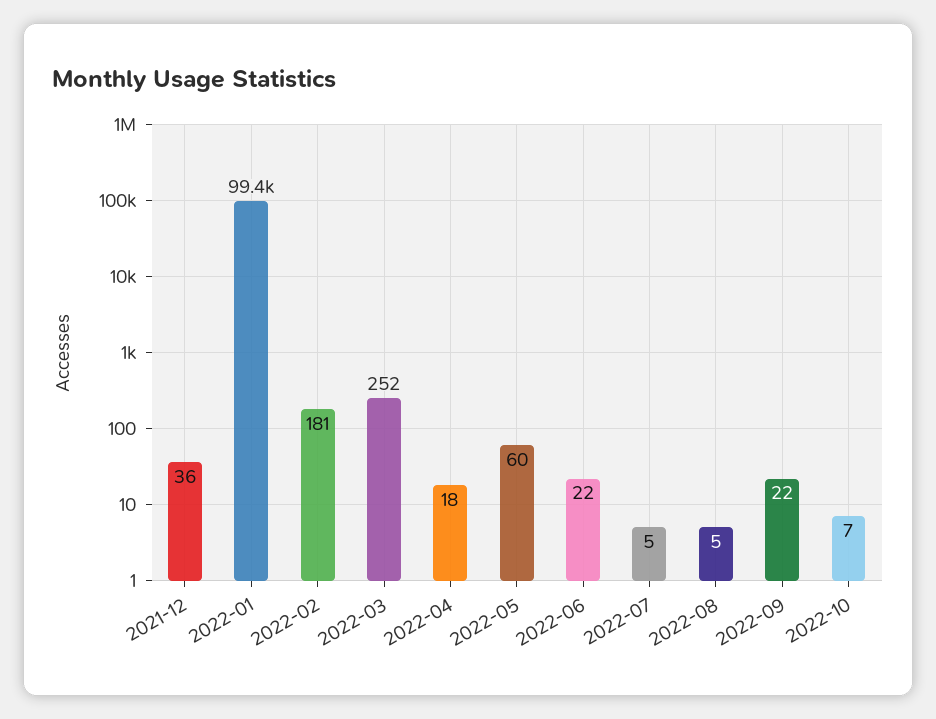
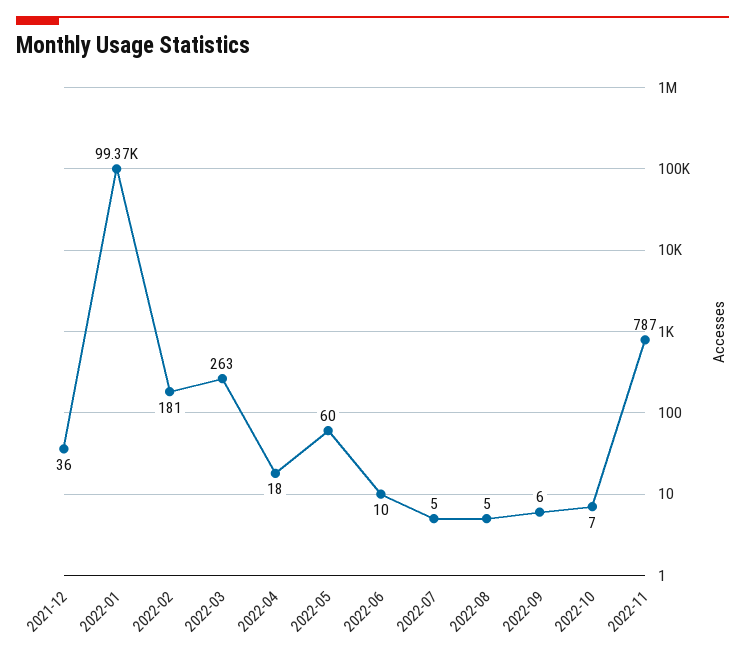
2022-03: 252 -> 263
2022-06: 22 -> 10
2022-09: 22 -> 6
2022-11: none -> 787

